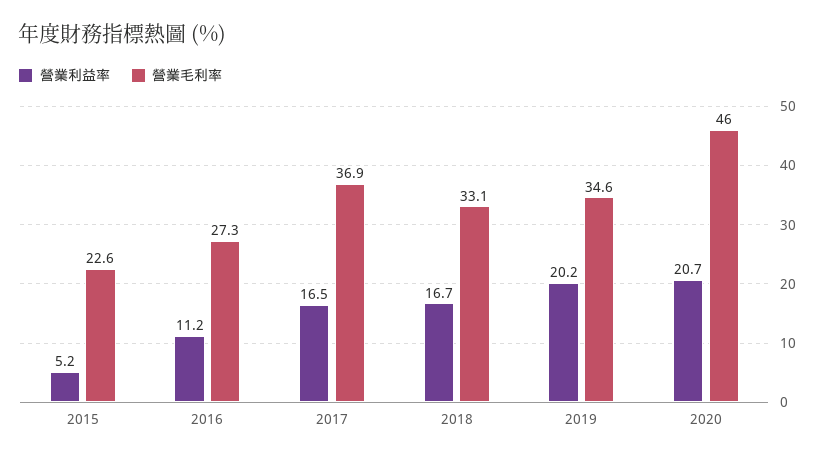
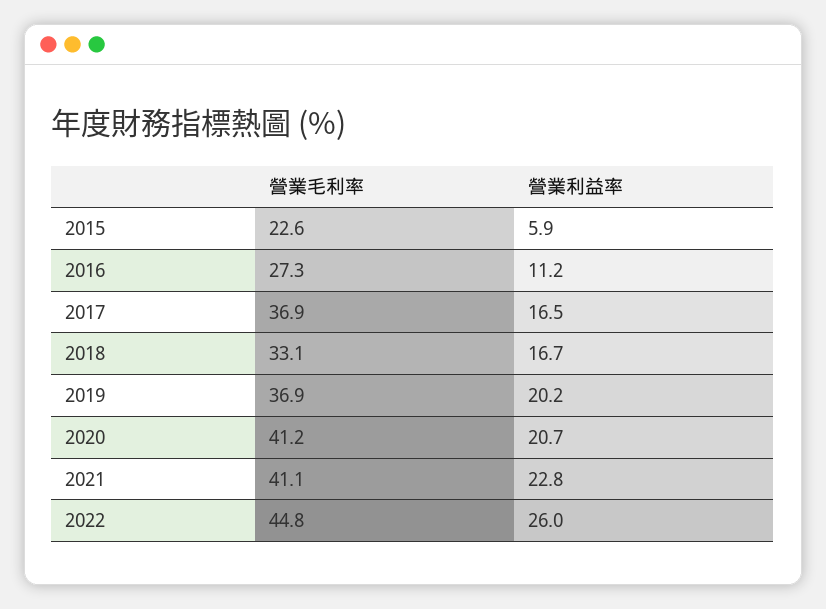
營業利益率, 2015: 5.2 -> 5.9
營業毛利率, 2019: 34.6 -> 36.9
營業毛利率, 2020: 46 -> 41.2
營業毛利率, 2021: none -> 41.1
營業利益率, 2021: none -> 22.8
營業毛利率, 2022: none -> 44.8
營業利益率, 2022: none -> 26

